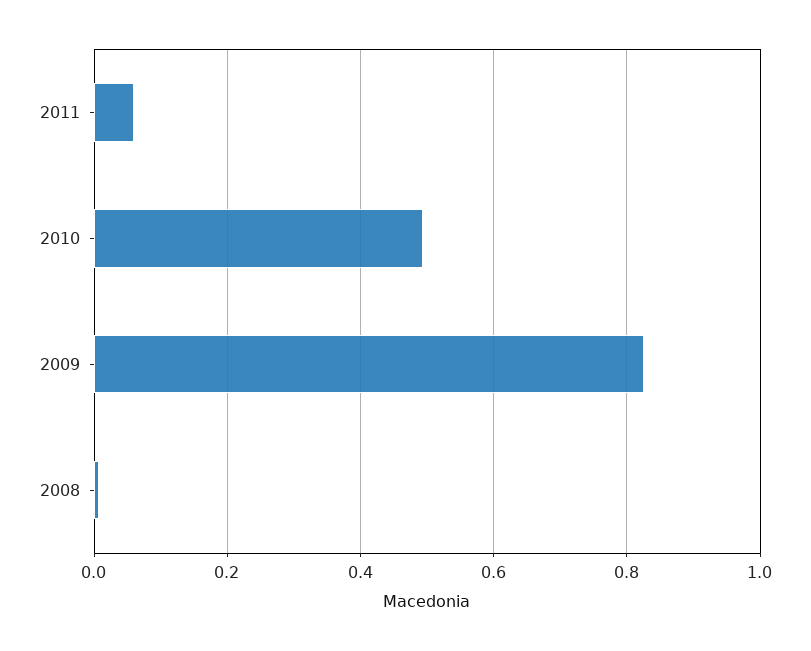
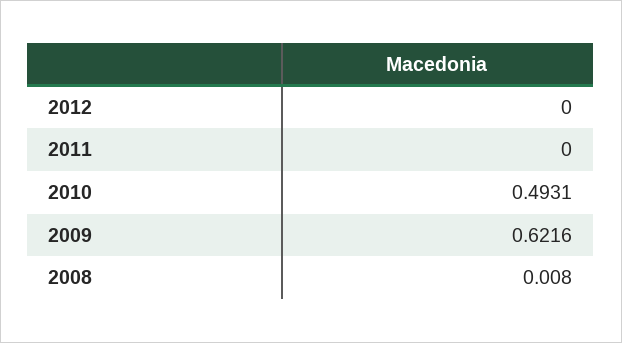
2011: 0.06 -> 0
2009: 0.82 -> 0.6216
2012: none -> 0

